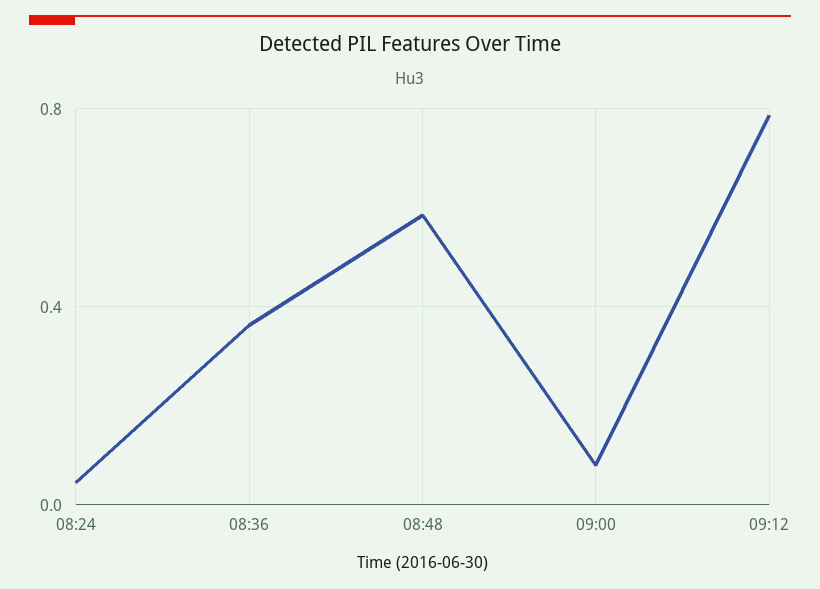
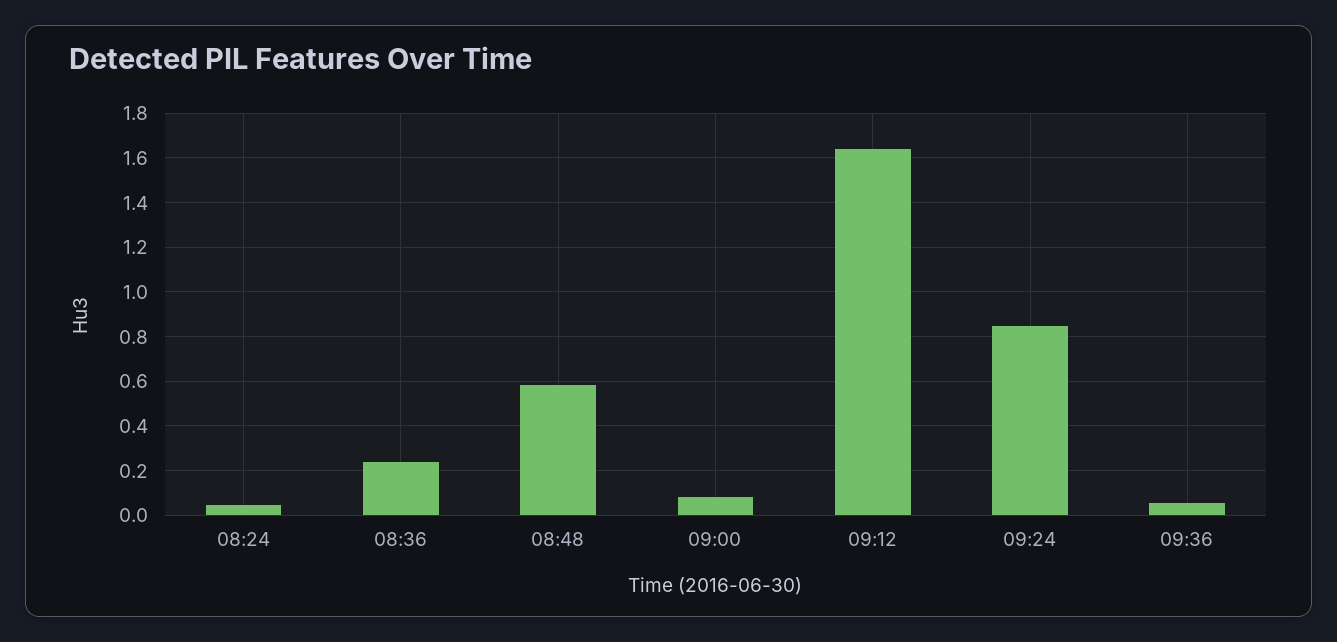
08:36: 0.35 -> 0.25
09:12: 0.8 -> 1.65
09:24: none -> 0.85
09:36: none -> 0.05

